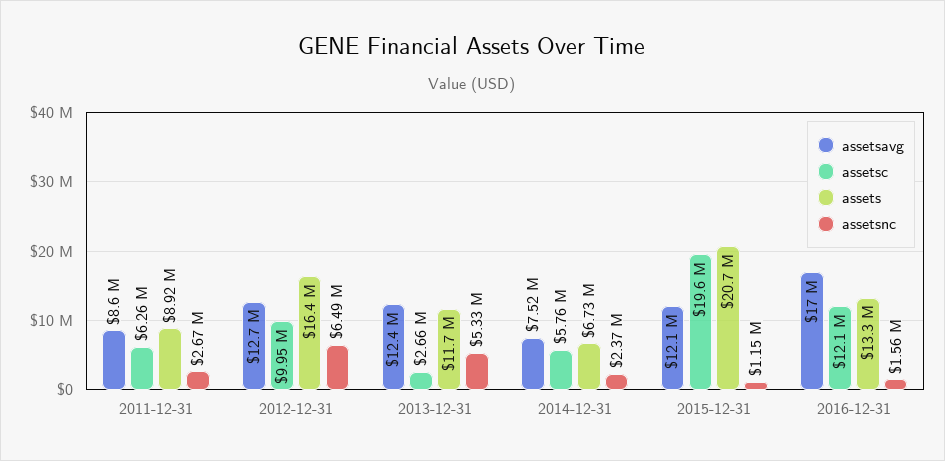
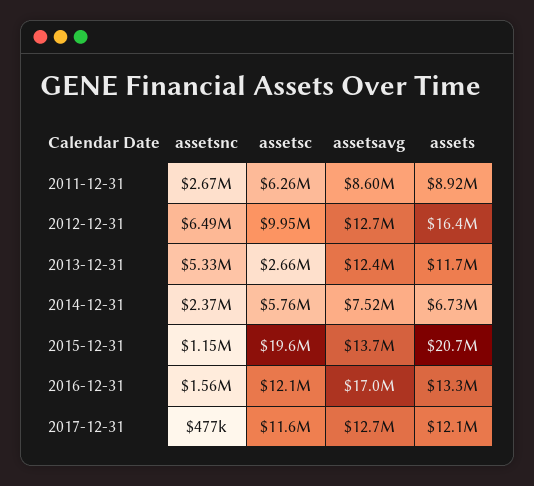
assetsavg, 2015-12-31: 12100000 -> 13700000
assetsnc, 2017-12-31: none -> 477000
assetsc, 2017-12-31: none -> 11600000
assetsavg, 2017-12-31: none -> 12700000
assets, 2017-12-31: none -> 12100000

